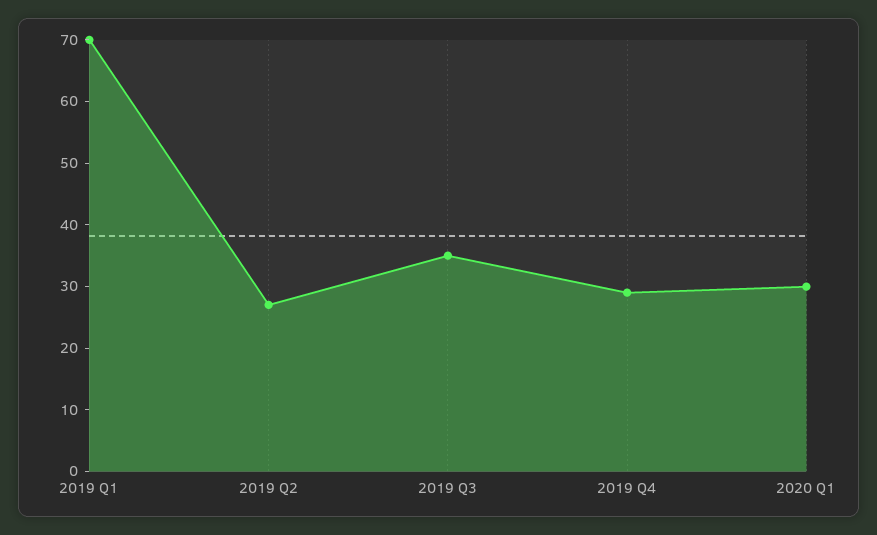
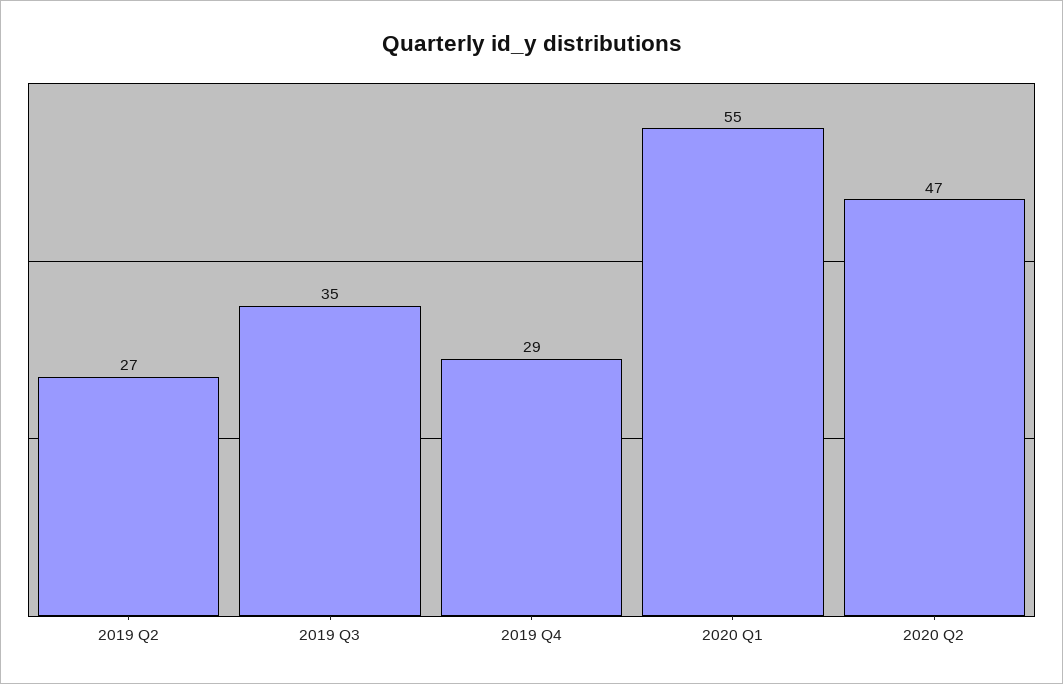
2019 Q1: 70 -> none
2020 Q1: 30 -> 55
2020 Q2: none -> 47

